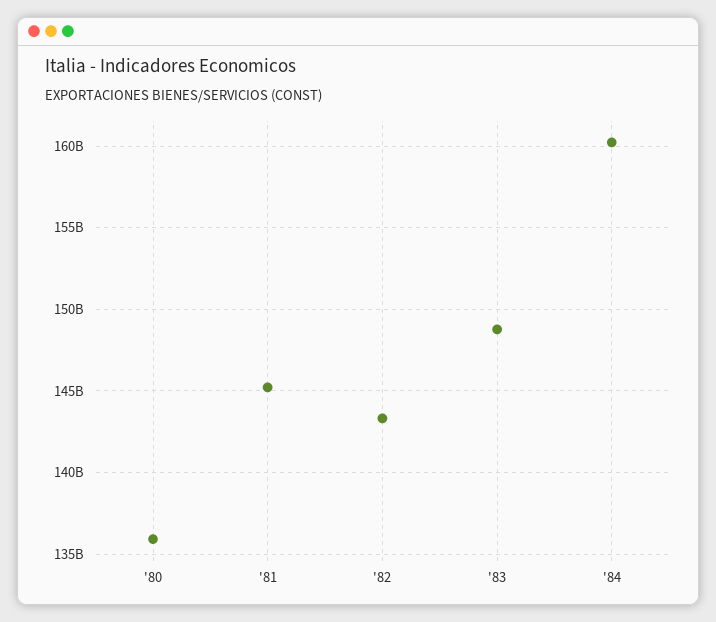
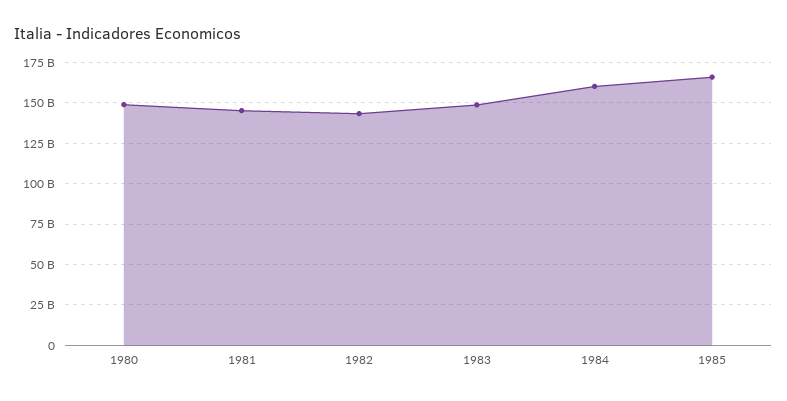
'80: 136000000000 -> 150000000000
1985: none -> 165000000000

